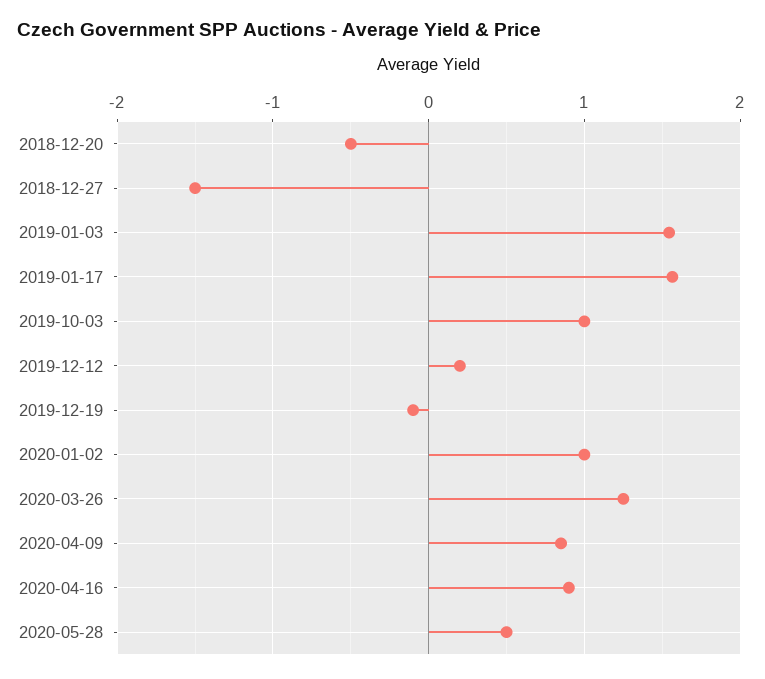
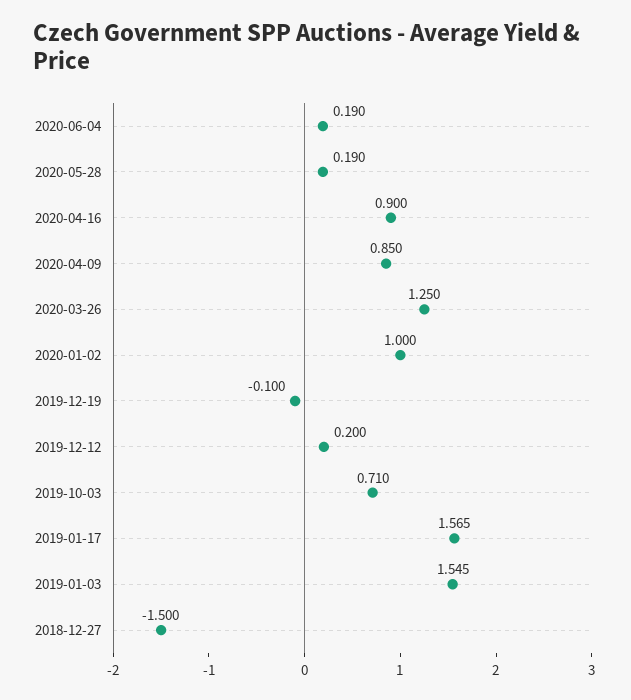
2018-12-20: -0.5 -> none
2019-10-03: 1 -> 0.71
2020-05-28: 0.5 -> 0.19
2020-06-04: none -> 0.19

